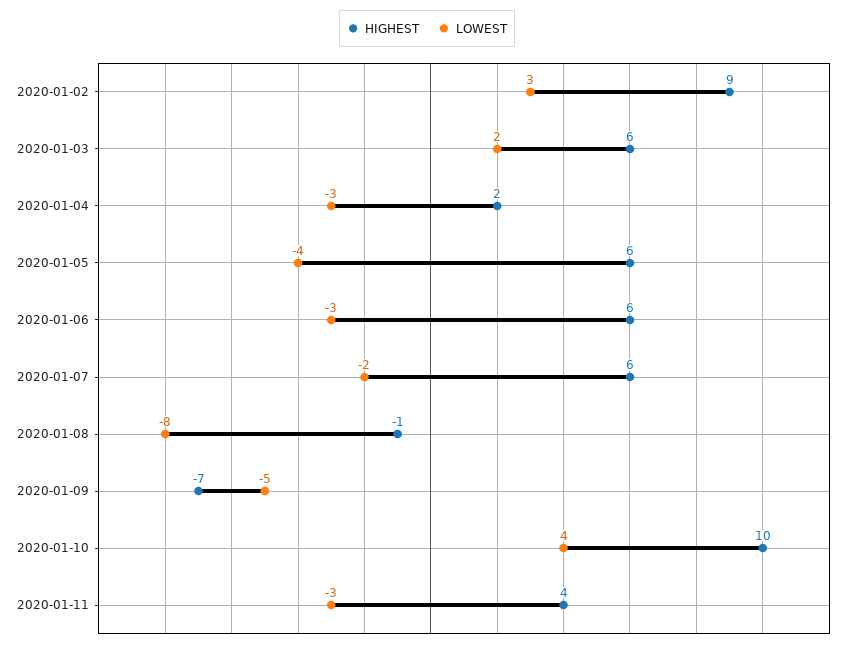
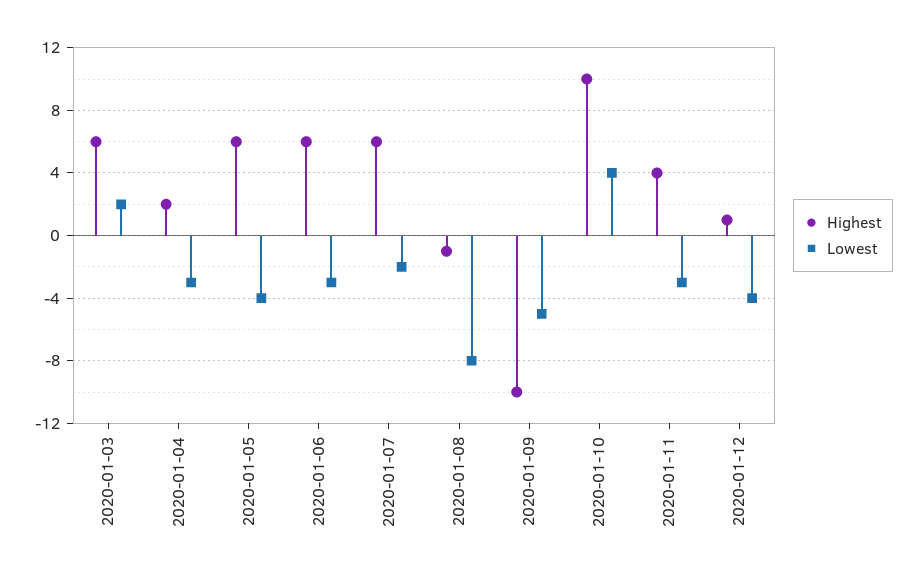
HIGHEST, 2020-01-02: 9 -> none
LOWEST, 2020-01-02: 3 -> none
HIGHEST, 2020-01-09: -7 -> -10
HIGHEST, 2020-01-12: none -> 1
LOWEST, 2020-01-12: none -> -4

